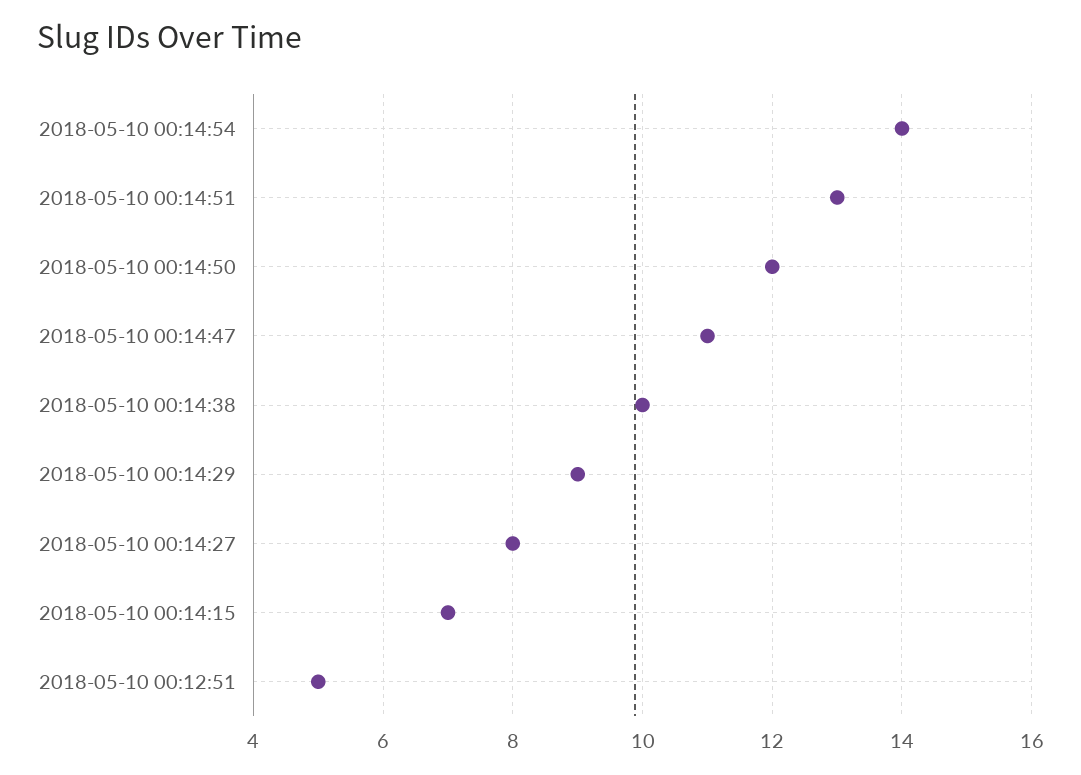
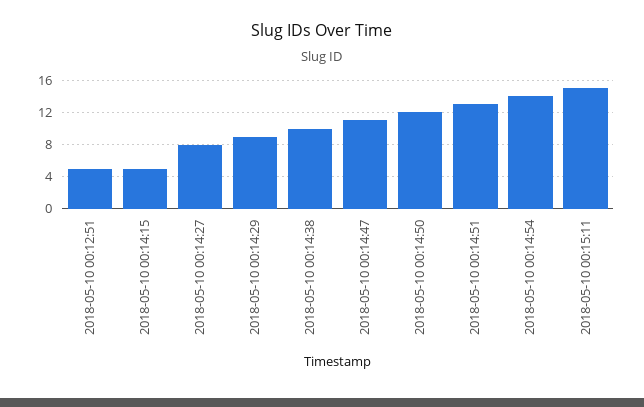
2018-05-10 00:14:15: 7 -> 5
2018-05-10 00:15:11: none -> 15

